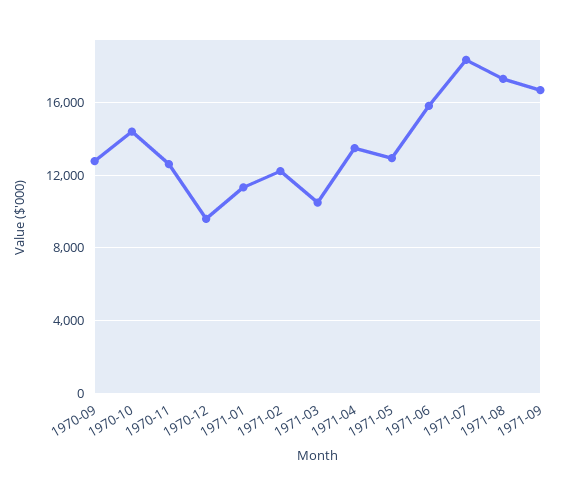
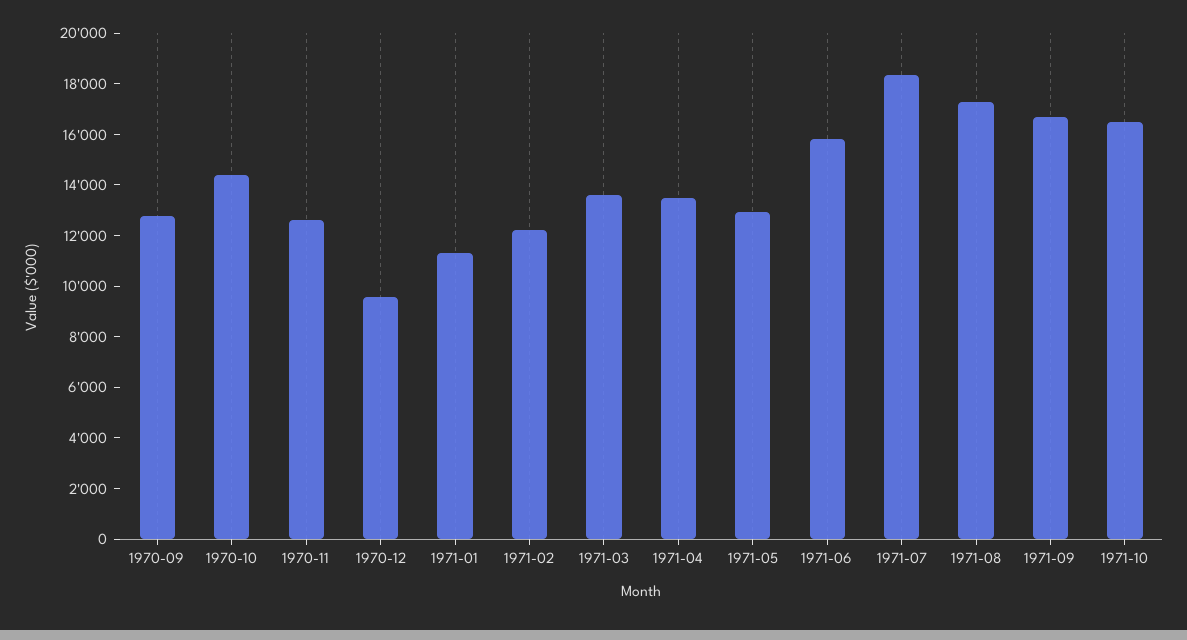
1971-03: 10500 -> 13500
1971-10: none -> 16500

